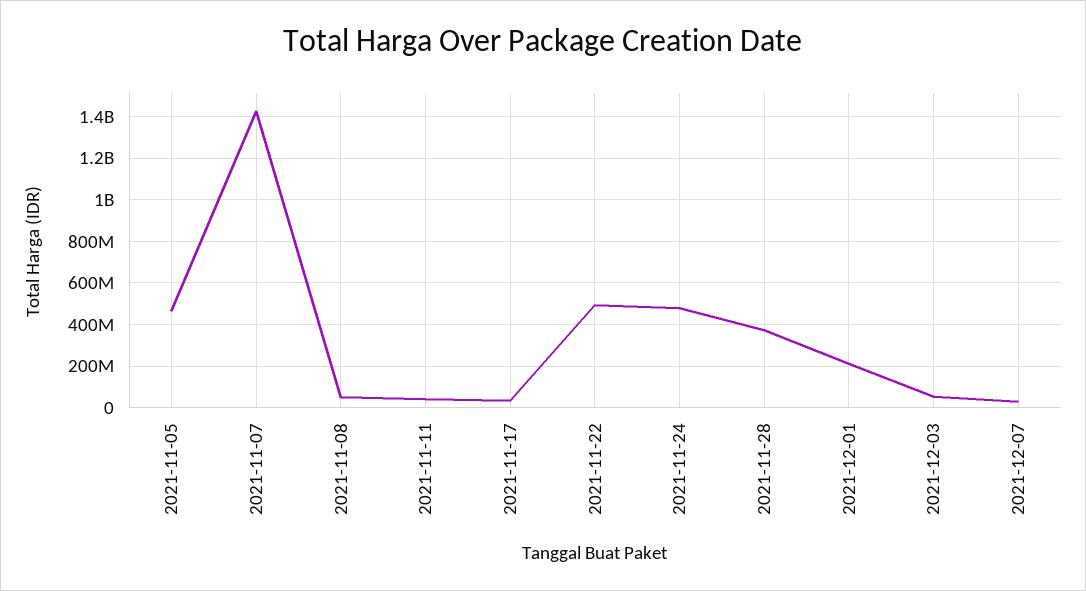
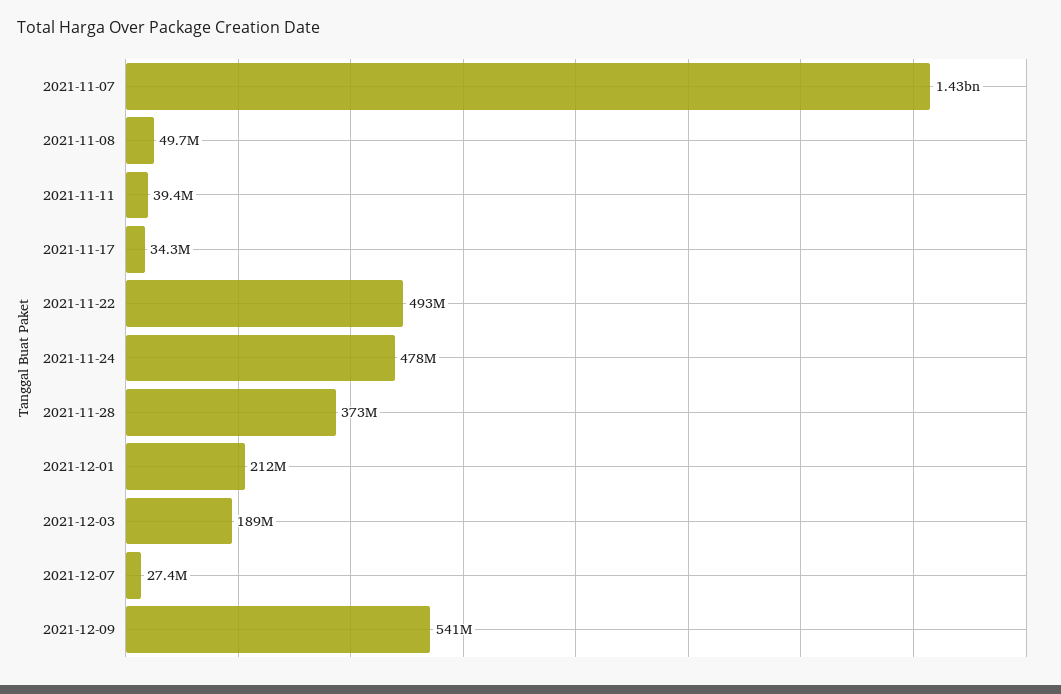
2021-11-05: 450000000 -> none
2021-12-03: 50000000 -> 189000000
2021-12-09: none -> 541000000

